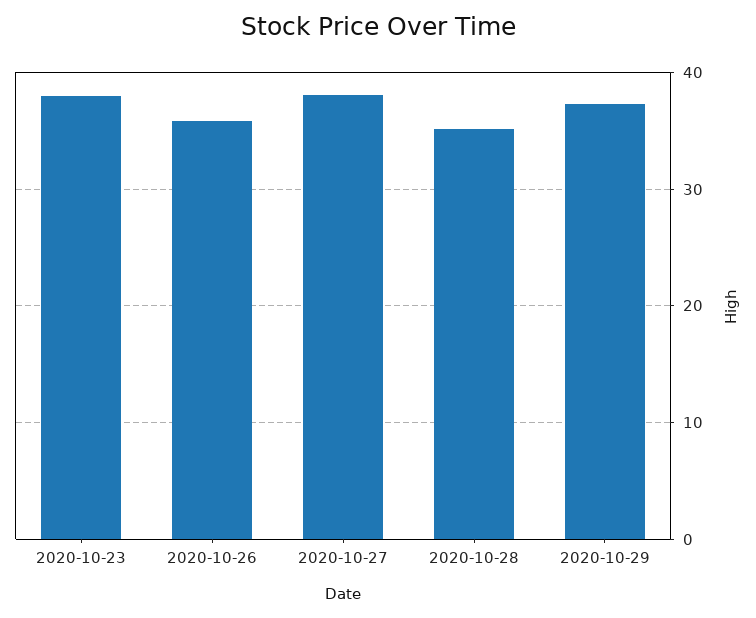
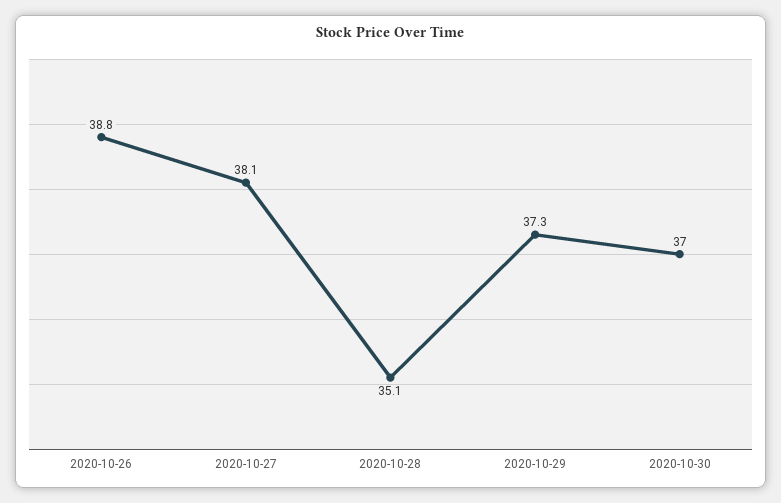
2020-10-23: 38 -> none
2020-10-26: 36 -> 38.8
2020-10-30: none -> 37

